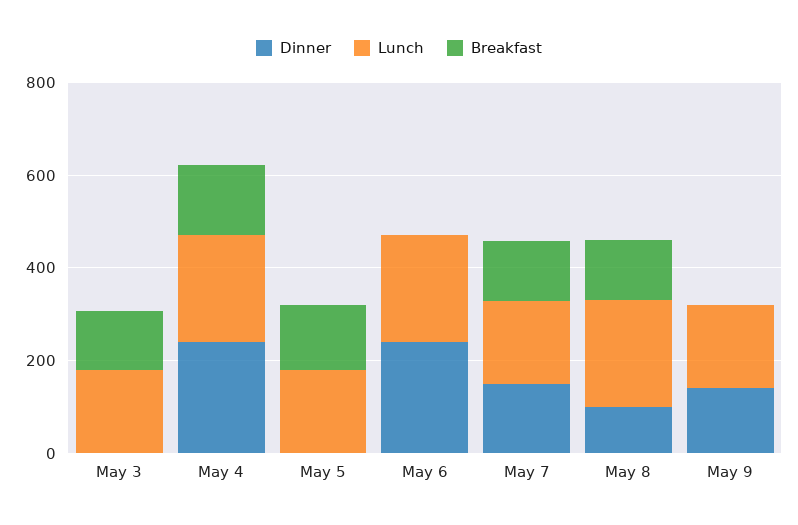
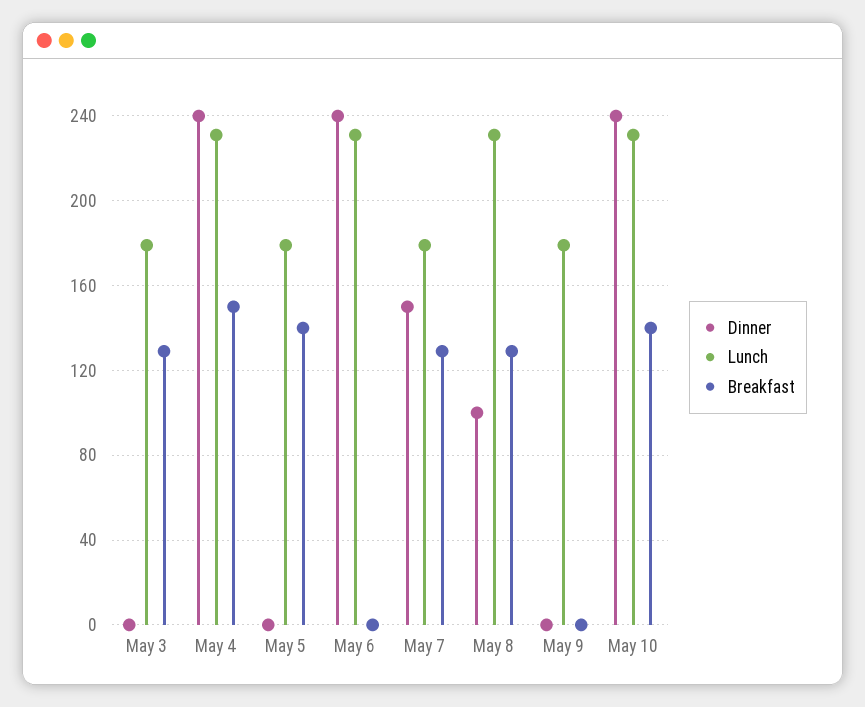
Dinner, May 9: 150 -> 0
Dinner, May 10: none -> 240
Lunch, May 10: none -> 230
Breakfast, May 10: none -> 140

